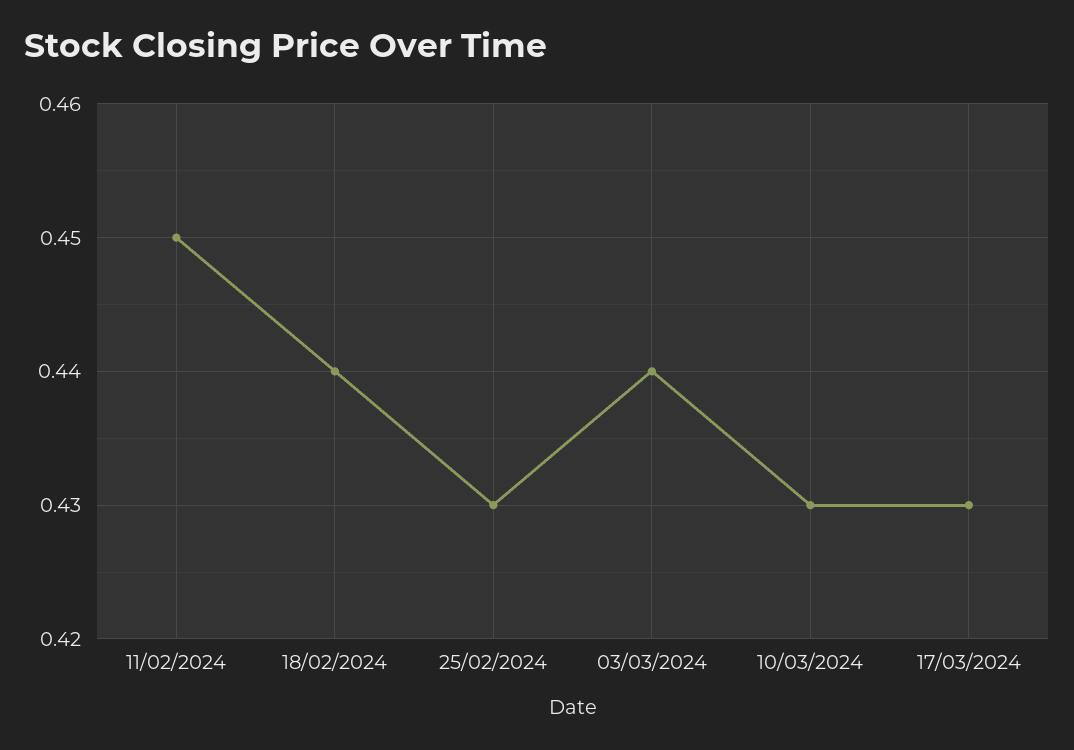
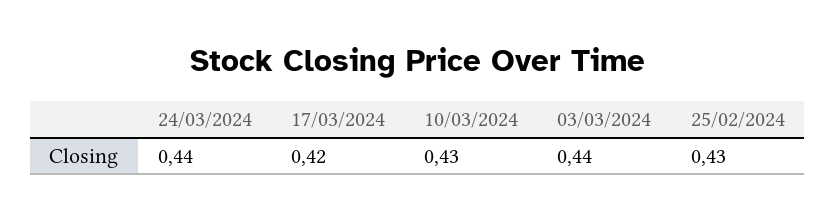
11/02/2024: 0.45 -> none
18/02/2024: 0.44 -> none
17/03/2024: 0.43 -> 0.42
24/03/2024: none -> 0.44

